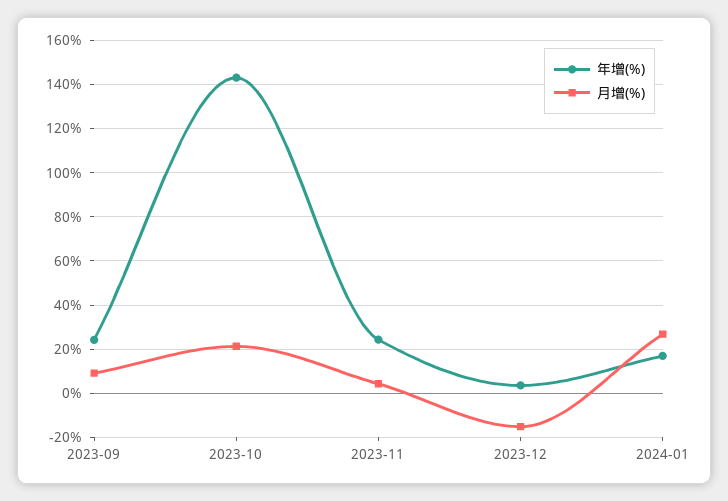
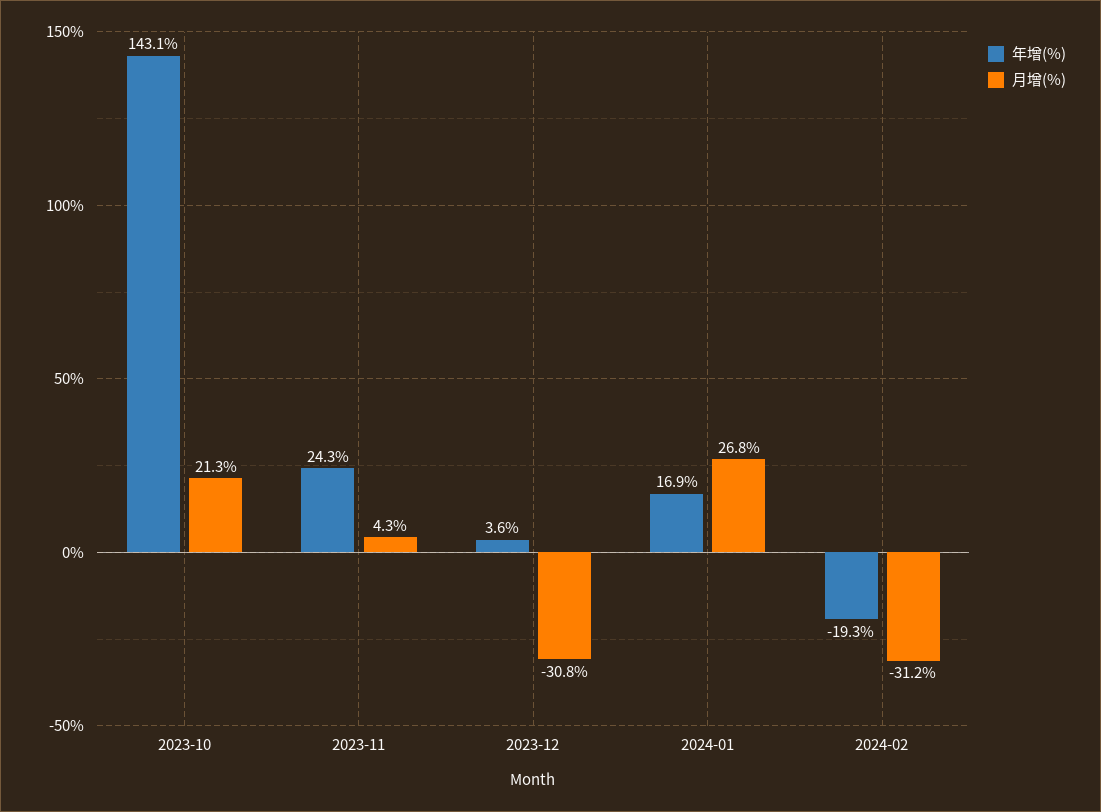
年增(%), 2023-09: 25 -> none
月增(%), 2023-09: 10 -> none
月增(%), 2023-12: -15 -> -30.8
年增(%), 2024-02: none -> -19.3
月增(%), 2024-02: none -> -31.2

